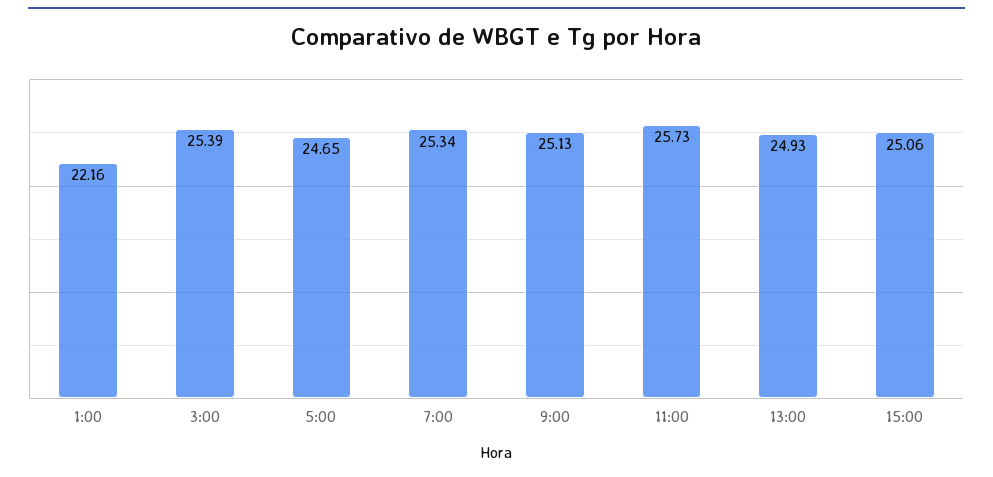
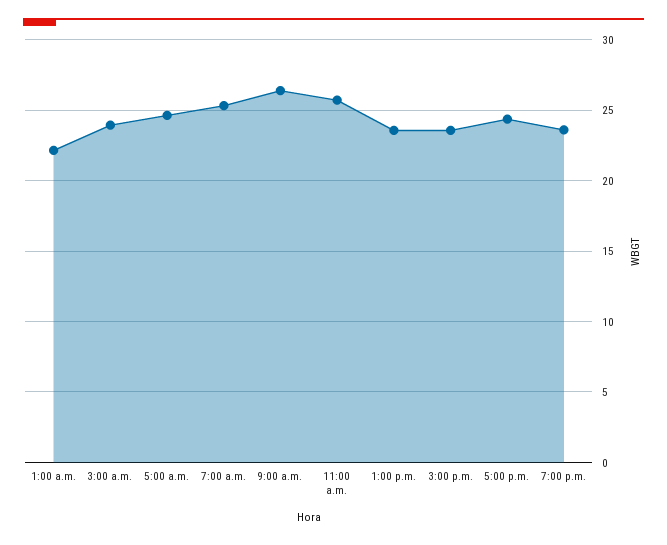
3:00: 25.39 -> 24
9:00: 25.13 -> 26.5
13:00: 24.93 -> 23.5
15:00: 25.06 -> 23.5
5:00 p.m.: none -> 24.5
7:00 p.m.: none -> 23.5

